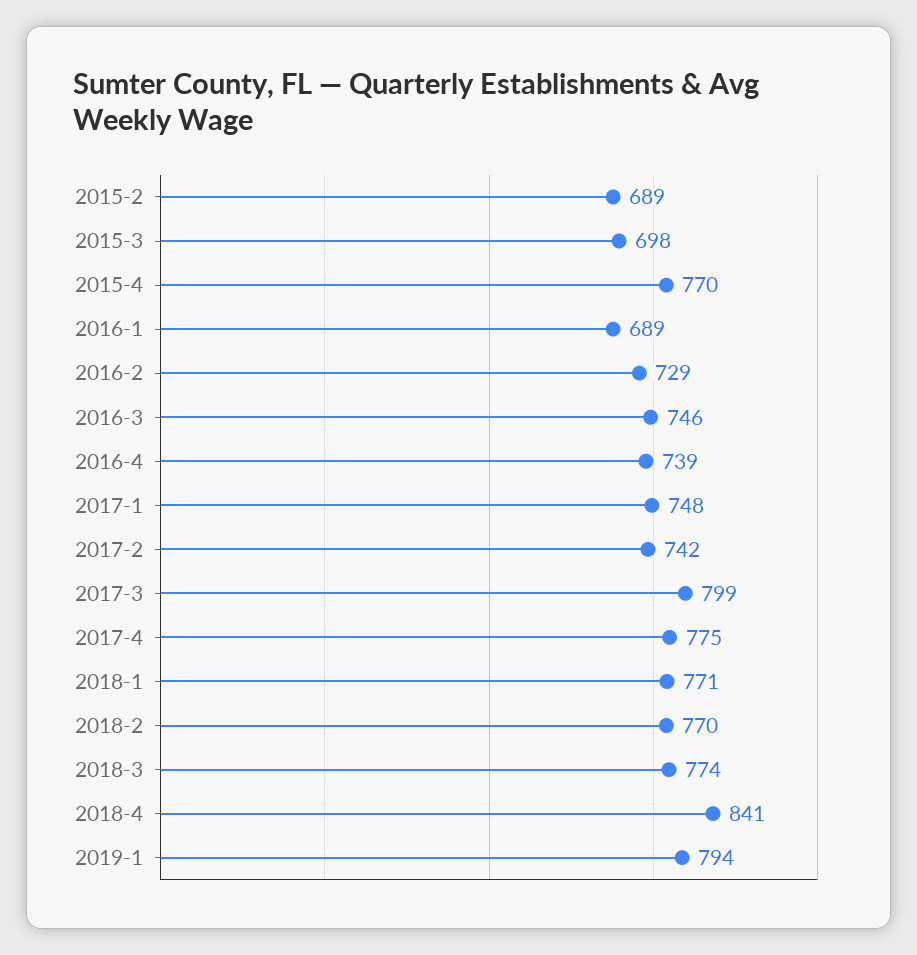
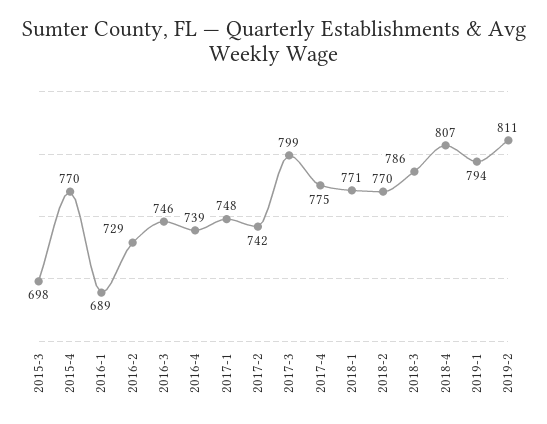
2015-2: 689 -> none
2018-3: 774 -> 786
2018-4: 841 -> 807
2019-2: none -> 811

